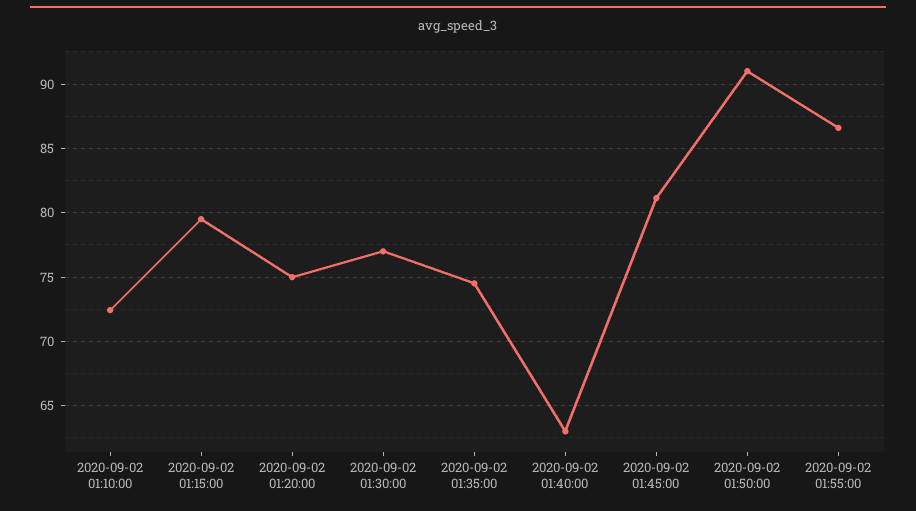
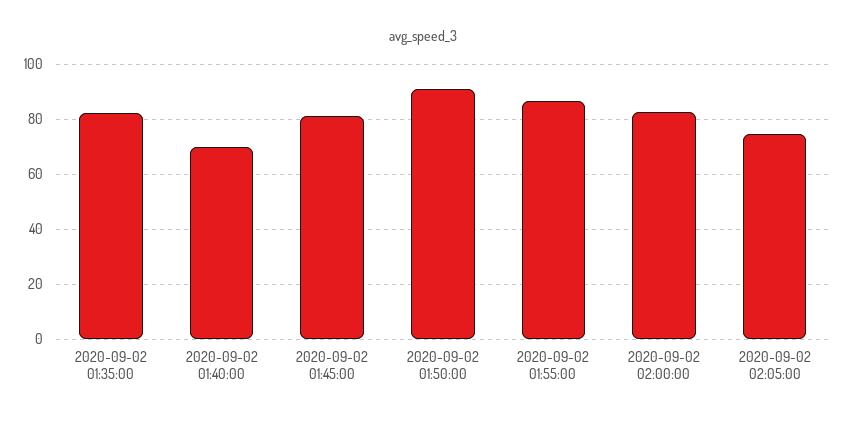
2020-09-02 01:10:00: 72.5 -> none
2020-09-02 01:15:00: 79.5 -> none
2020-09-02 01:20:00: 75 -> none
2020-09-02 01:30:00: 77 -> none
2020-09-02 01:35:00: 74.5 -> 82.5
2020-09-02 01:40:00: 63 -> 70
2020-09-02 02:00:00: none -> 82.5
2020-09-02 02:05:00: none -> 75

